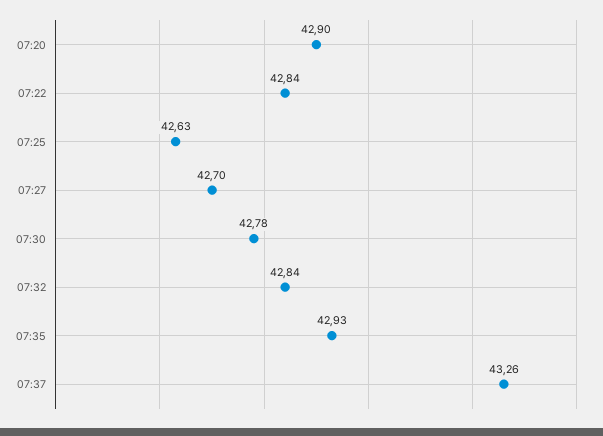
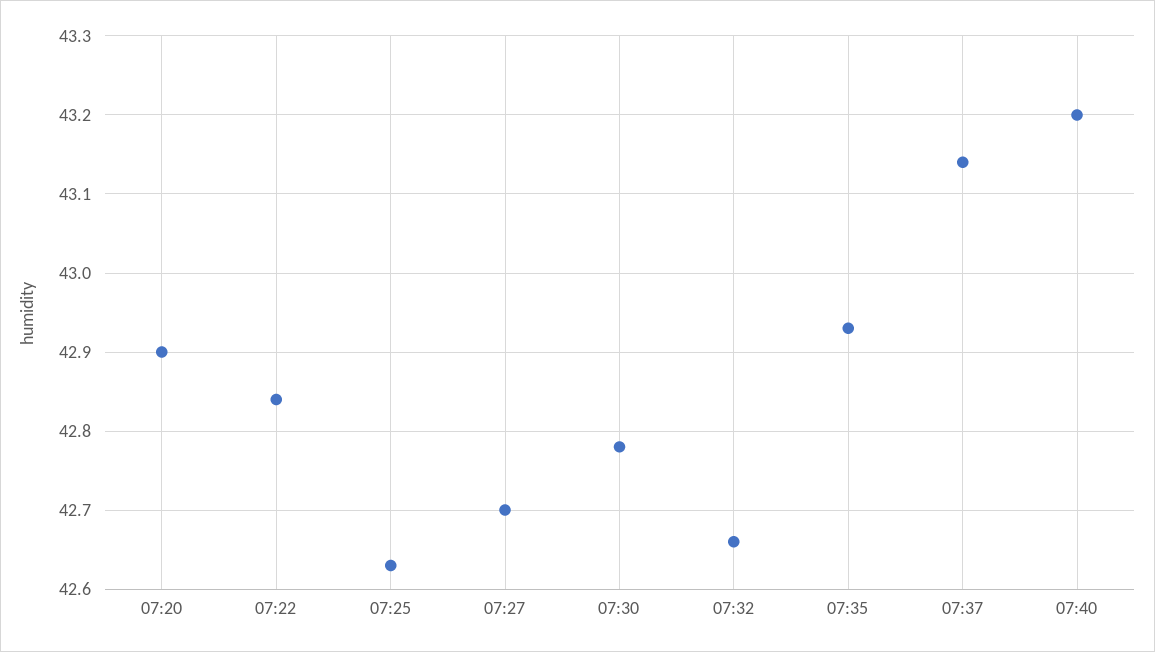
07:32: 42.84 -> 42.66
07:37: 43.26 -> 43.14
07:40: none -> 43.2

